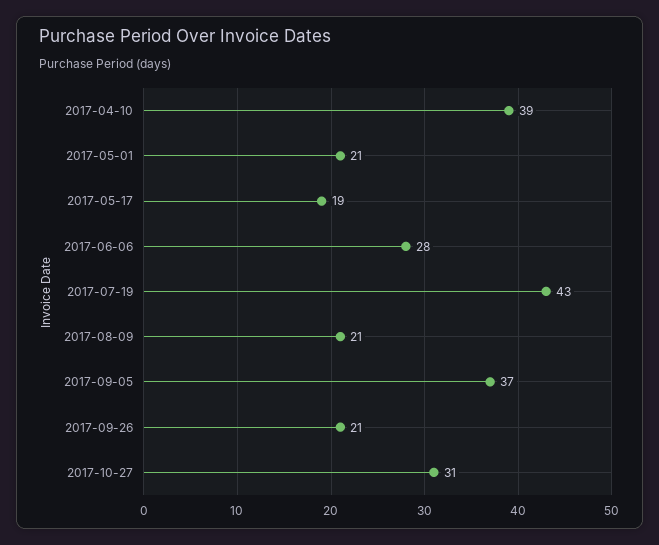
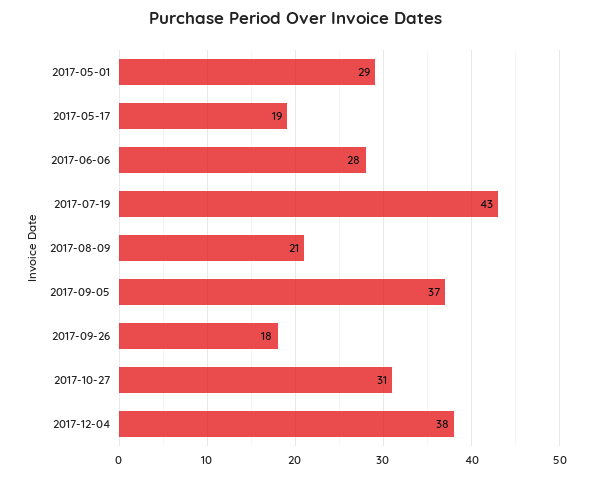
2017-04-10: 39 -> none
2017-05-01: 21 -> 29
2017-09-26: 21 -> 18
2017-12-04: none -> 38

